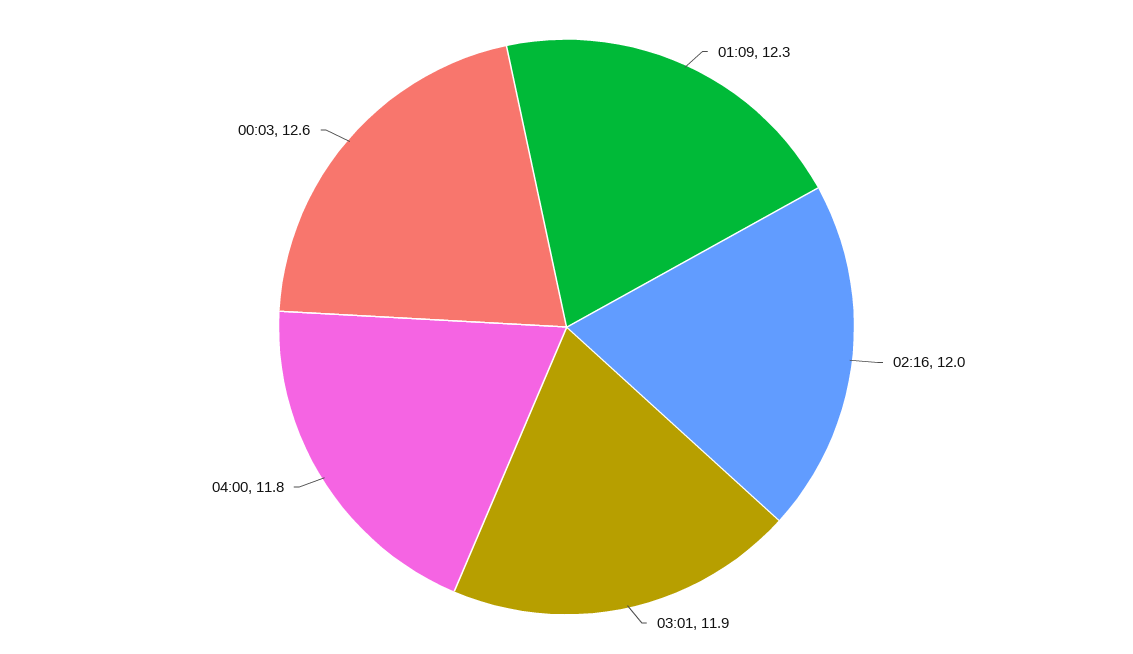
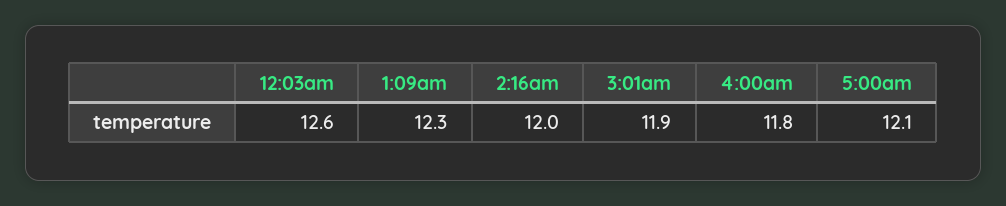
5:00am: none -> 12.1

